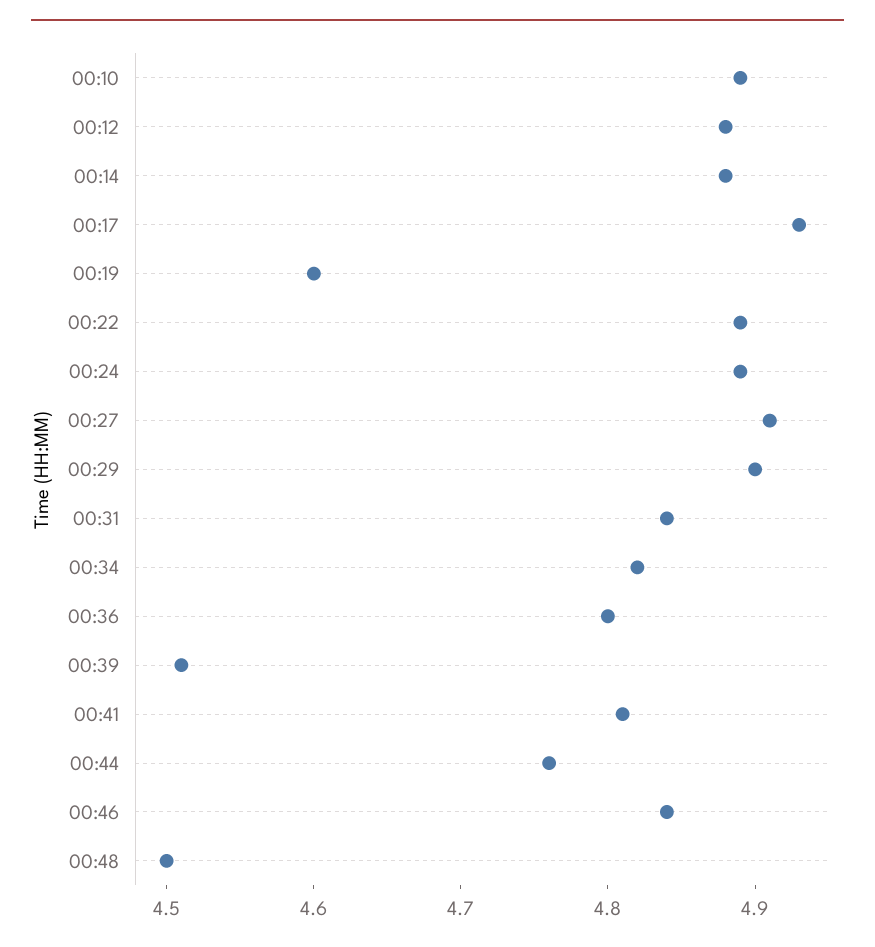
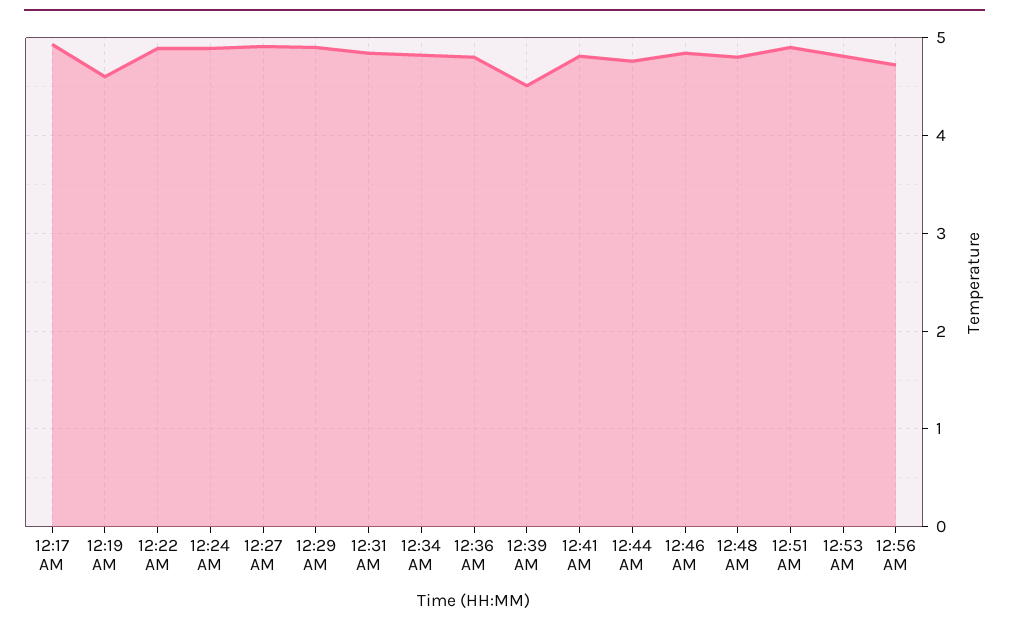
00:10: 4.89 -> none
00:12: 4.88 -> none
00:14: 4.88 -> none
00:48: 4.5 -> 4.8
12:51 AM: none -> 4.9
12:53 AM: none -> 4.8
12:56 AM: none -> 4.7

